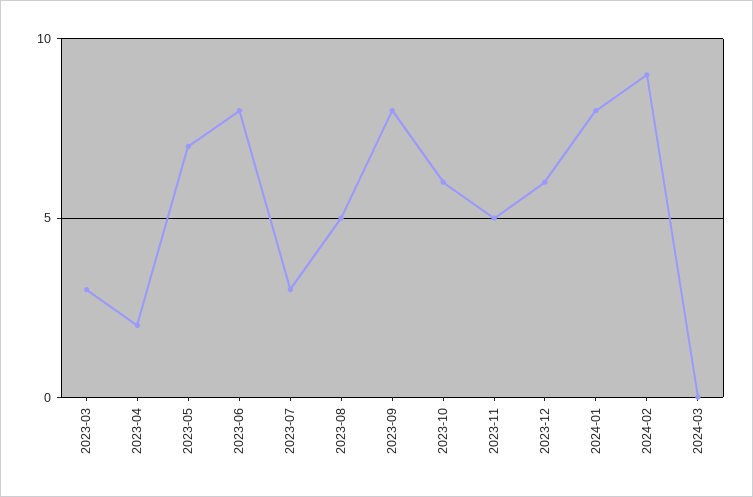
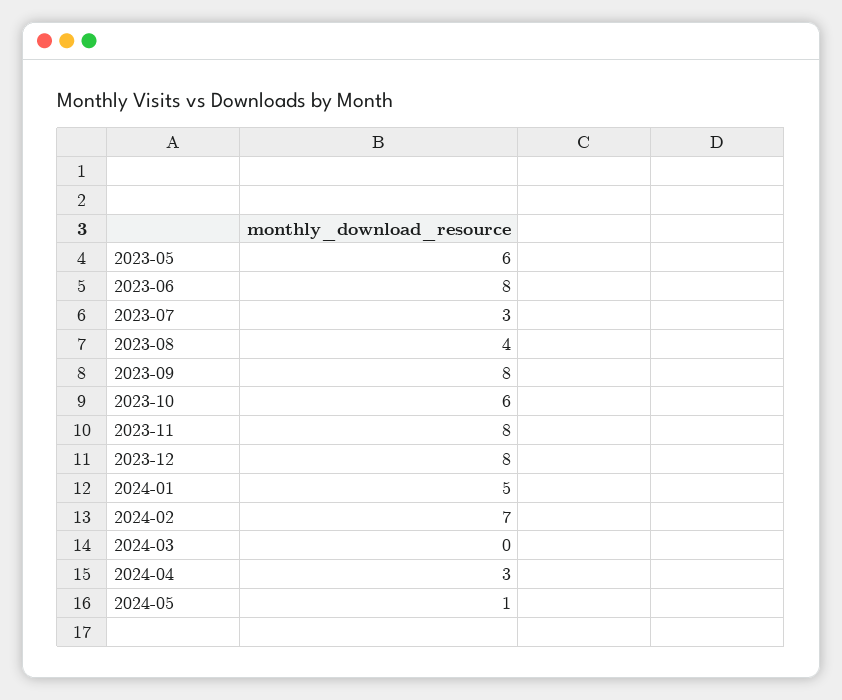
2023-03: 3 -> none
2023-04: 2 -> none
2023-05: 7 -> 6
2023-08: 5 -> 4
2023-11: 5 -> 8
2023-12: 6 -> 8
2024-01: 8 -> 5
2024-02: 9 -> 7
2024-04: none -> 3
2024-05: none -> 1

